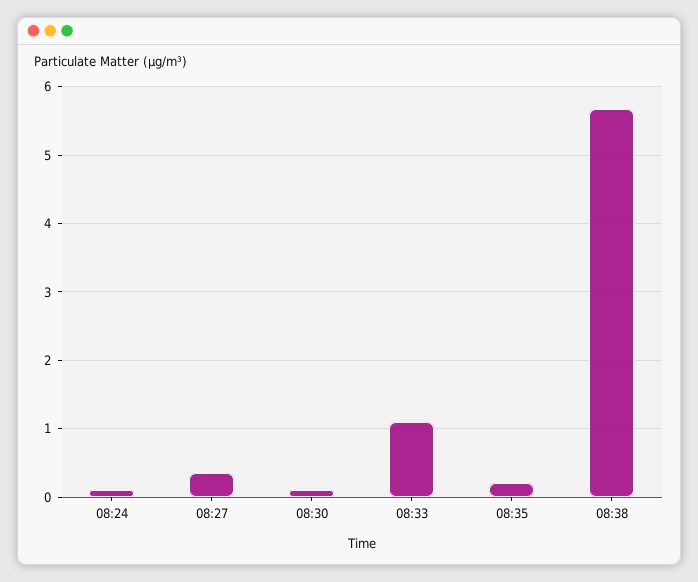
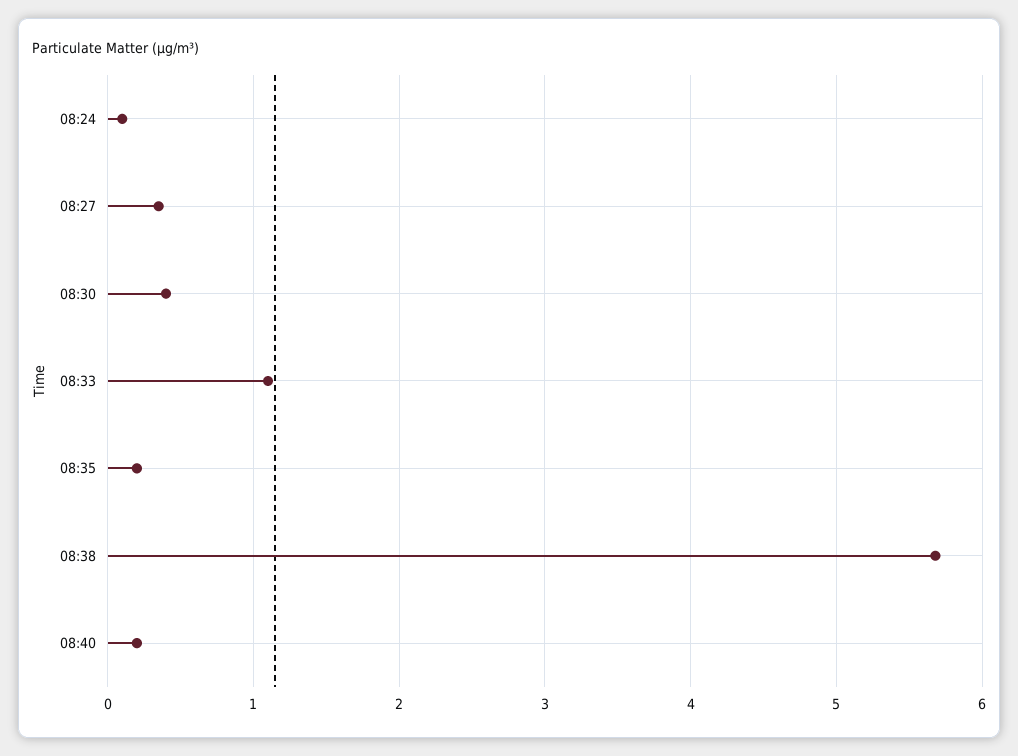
08:30: 0.1 -> 0.4
08:40: none -> 0.2

